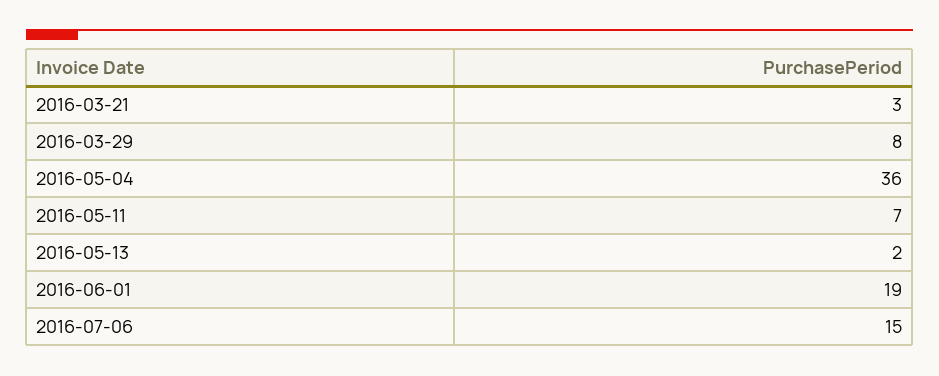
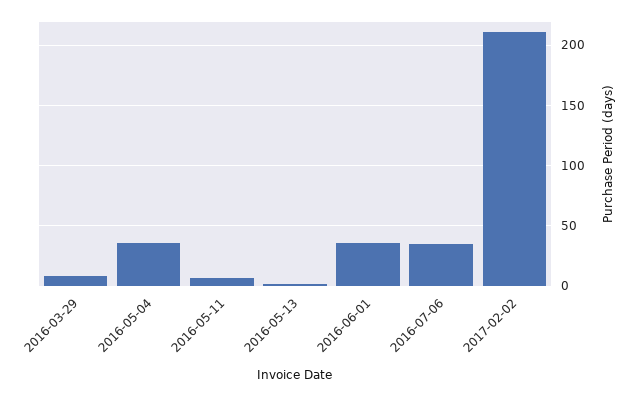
2016-03-21: 3 -> none
2016-06-01: 19 -> 35
2016-07-06: 15 -> 35
2017-02-02: none -> 210

